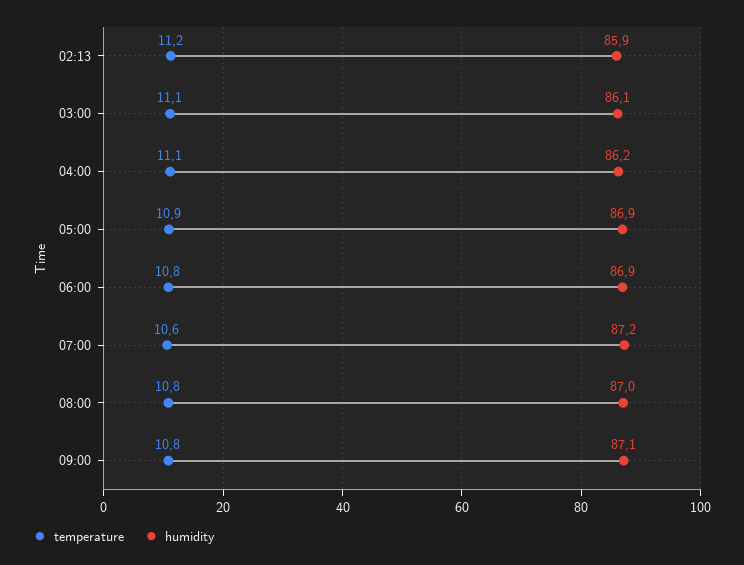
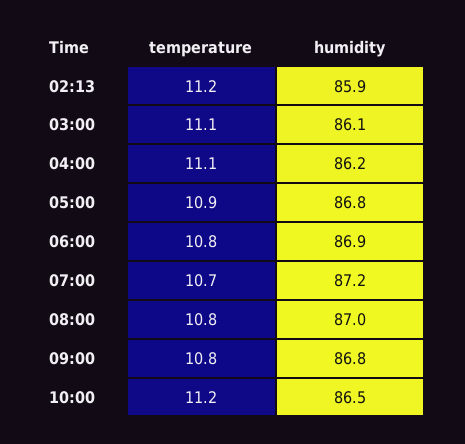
humidity, 05:00: 86.9 -> 86.8
temperature, 07:00: 10.6 -> 10.7
humidity, 09:00: 87.1 -> 86.8
temperature, 10:00: none -> 11.2
humidity, 10:00: none -> 86.5

